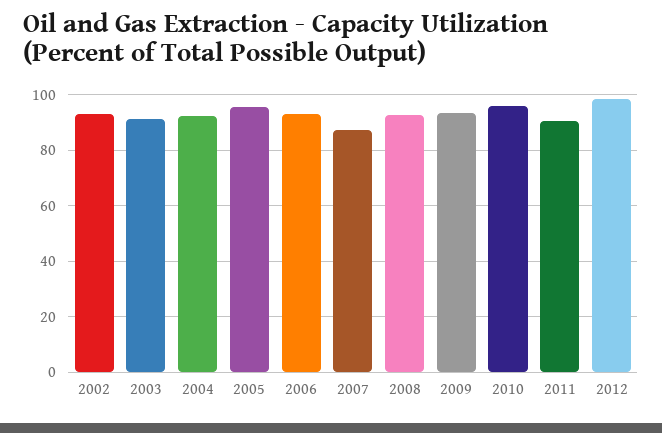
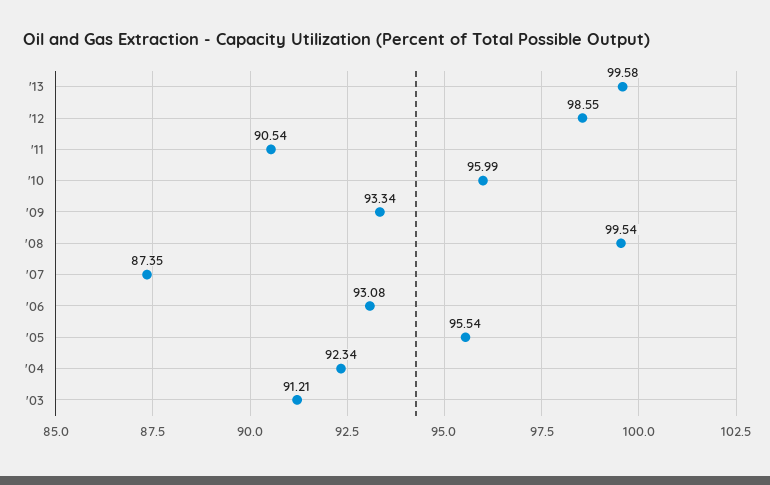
2002: 92.5 -> none
2008: 92.5 -> 99.54
'13: none -> 99.58

